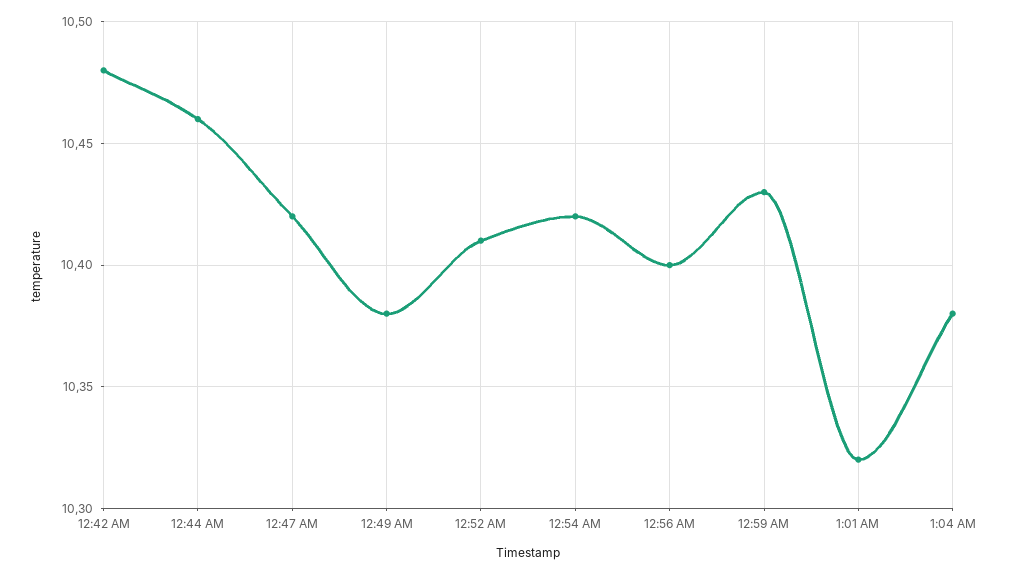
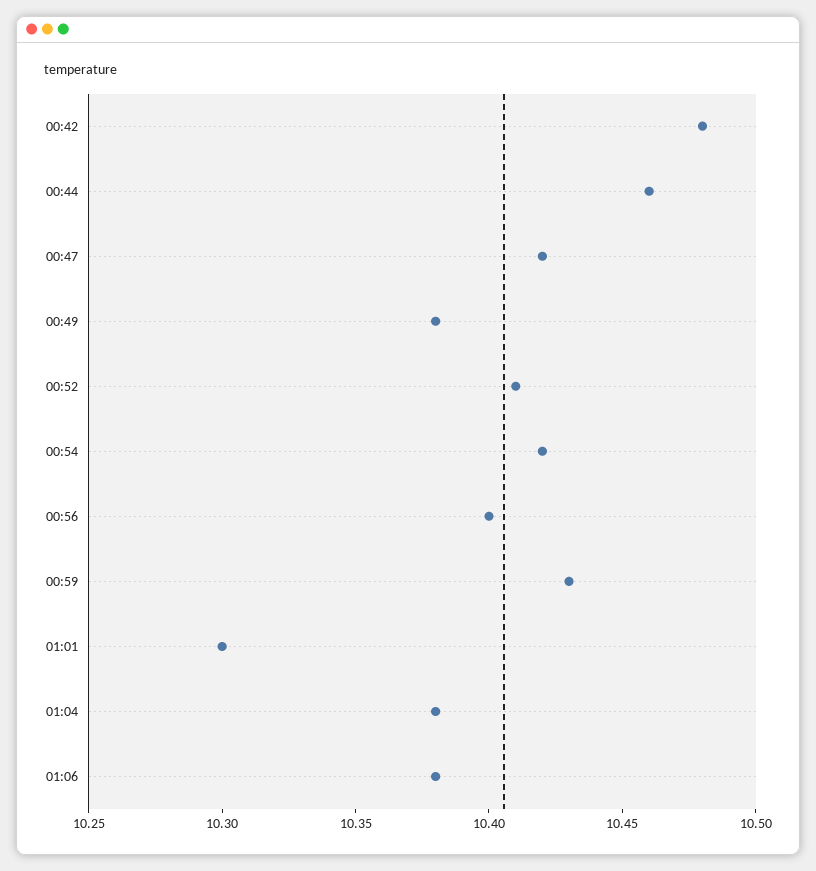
1:01 AM: 10.32 -> 10.3
01:06: none -> 10.38

